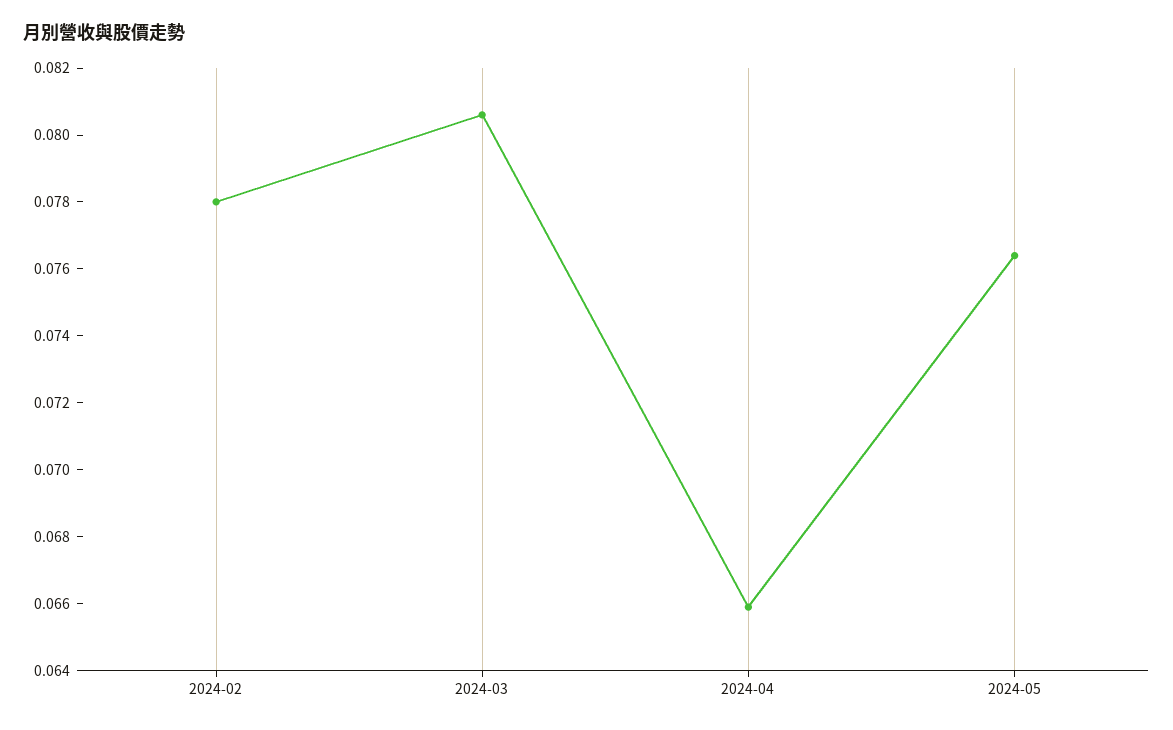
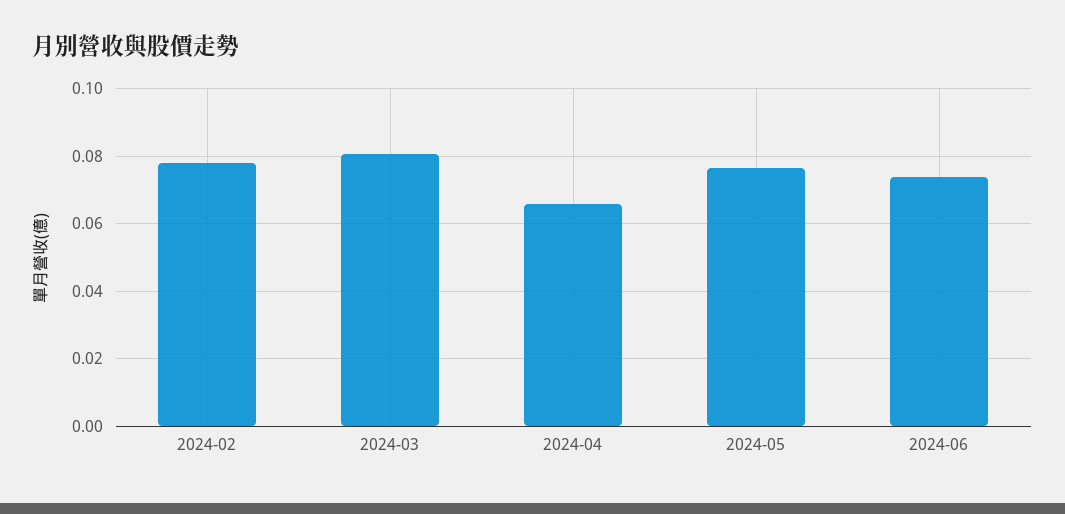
2024-06: none -> 0.074

